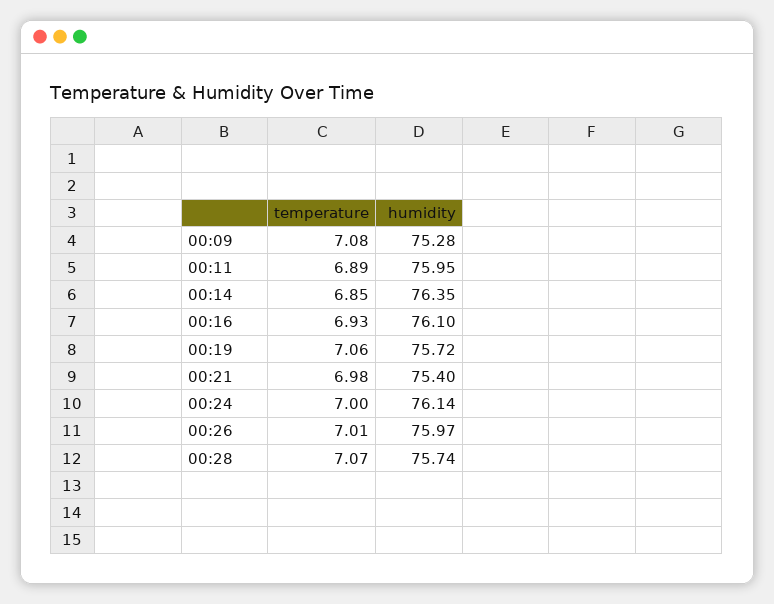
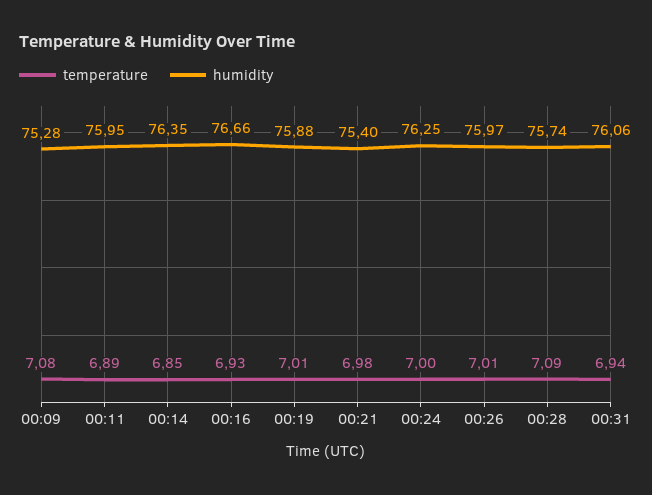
humidity, 00:16: 76.1 -> 76.66
temperature, 00:19: 7.06 -> 7.01
humidity, 00:19: 75.72 -> 75.88
humidity, 00:24: 76.14 -> 76.25
temperature, 00:28: 7.07 -> 7.09
temperature, 00:31: none -> 6.94
humidity, 00:31: none -> 76.06

